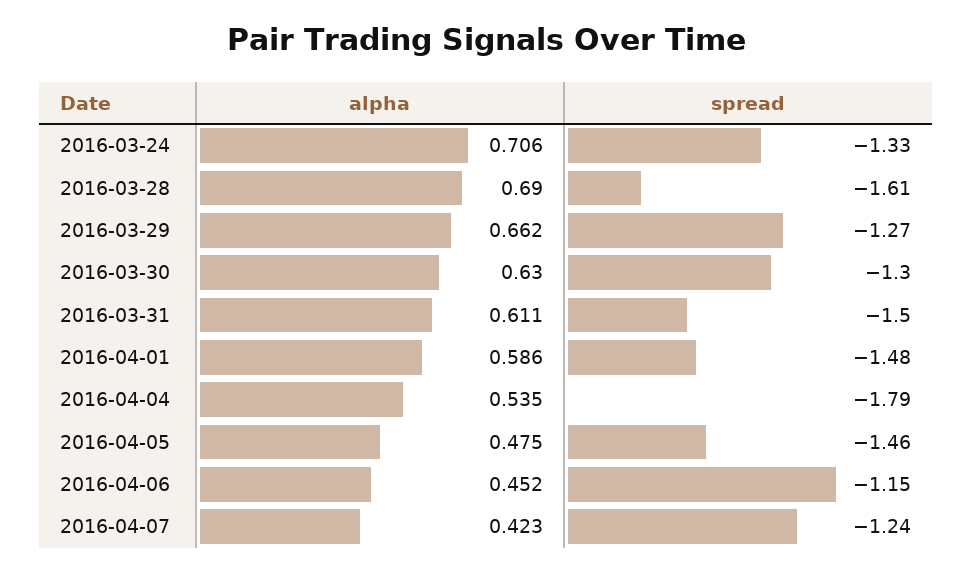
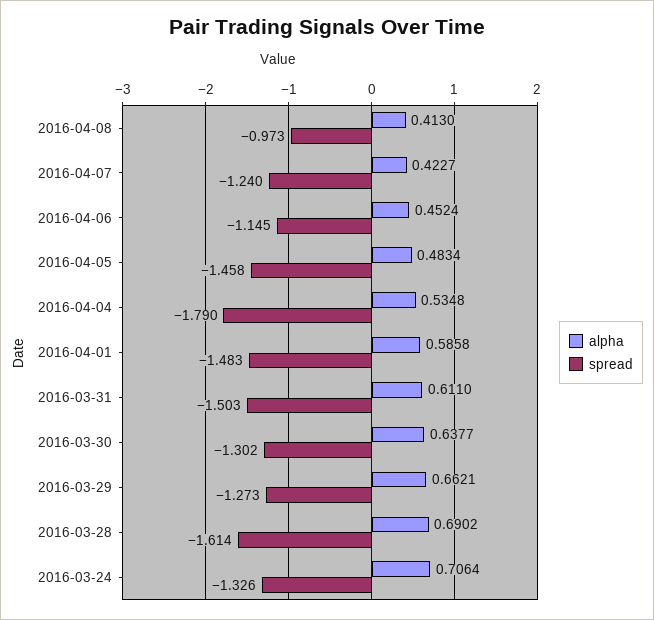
alpha, 2016-03-30: 0.63 -> 0.6377
alpha, 2016-04-05: 0.475 -> 0.4834
alpha, 2016-04-08: none -> 0.413
spread, 2016-04-08: none -> -0.973

